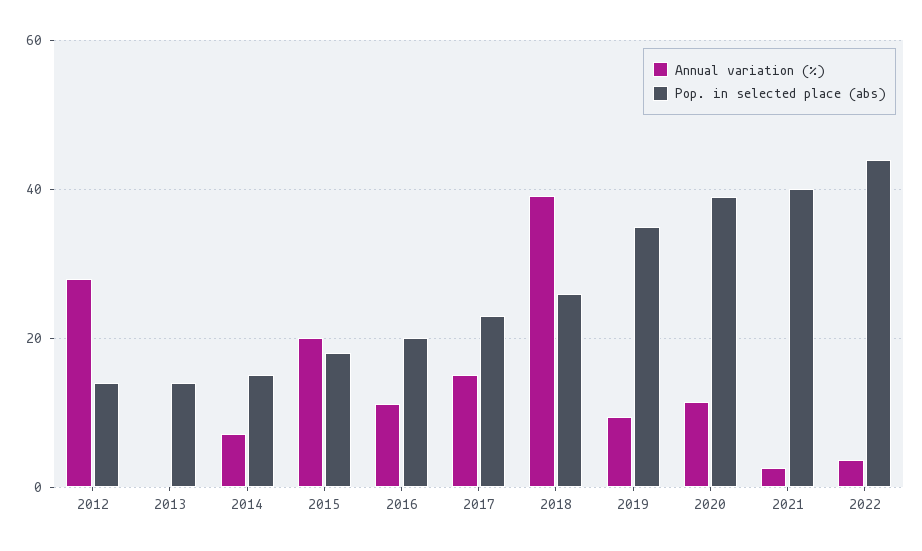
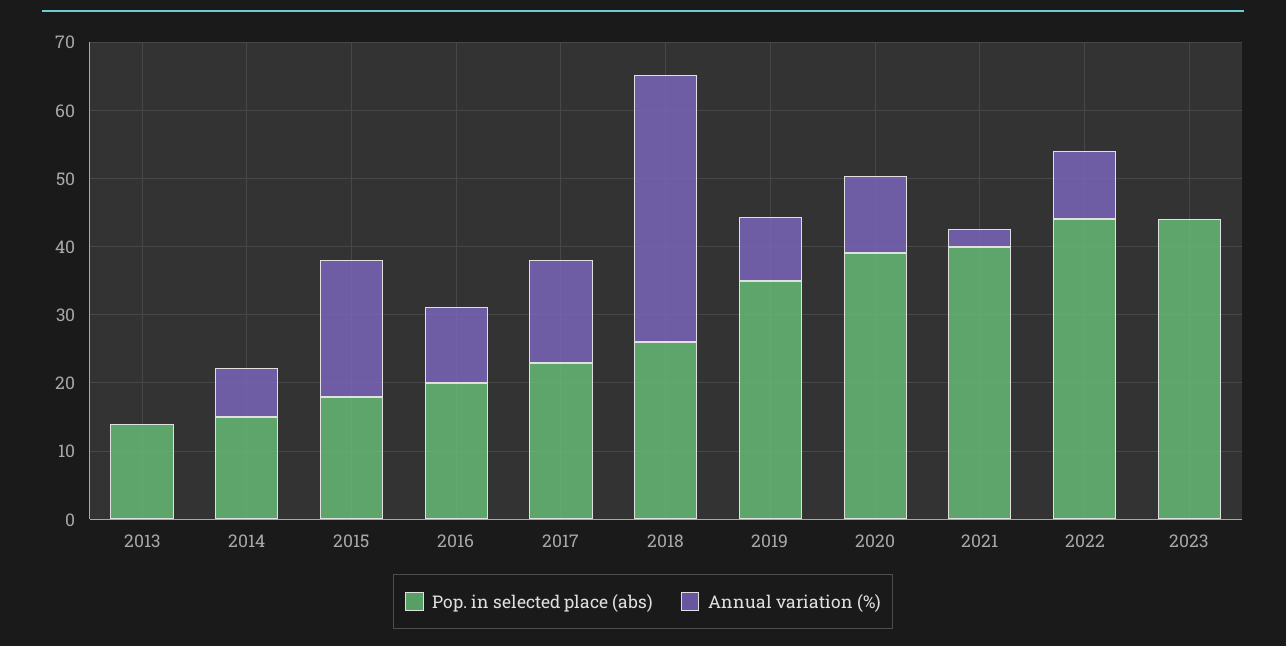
Annual variation (%), 2012: 28 -> none
Pop. in selected place (abs), 2012: 14 -> none
Annual variation (%), 2022: 4 -> 10
Pop. in selected place (abs), 2023: none -> 44
Annual variation (%), 2023: none -> 0

